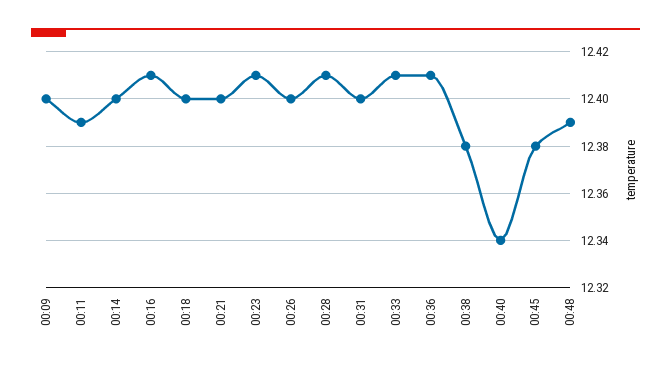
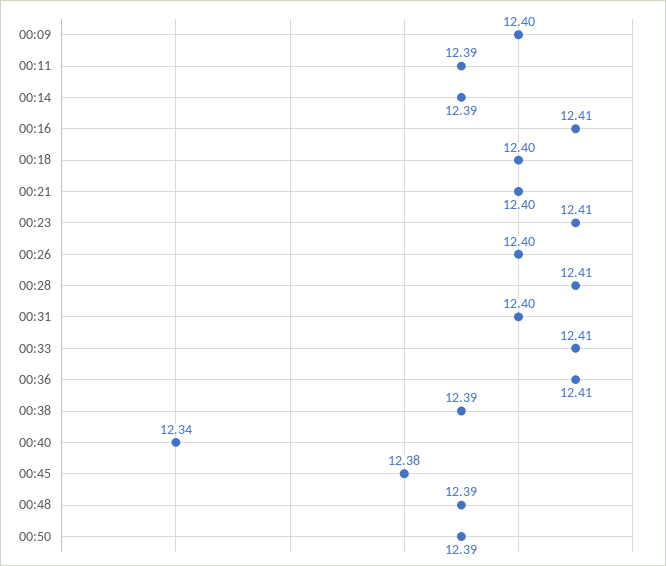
00:14: 12.4 -> 12.39
00:38: 12.38 -> 12.39
00:50: none -> 12.39

